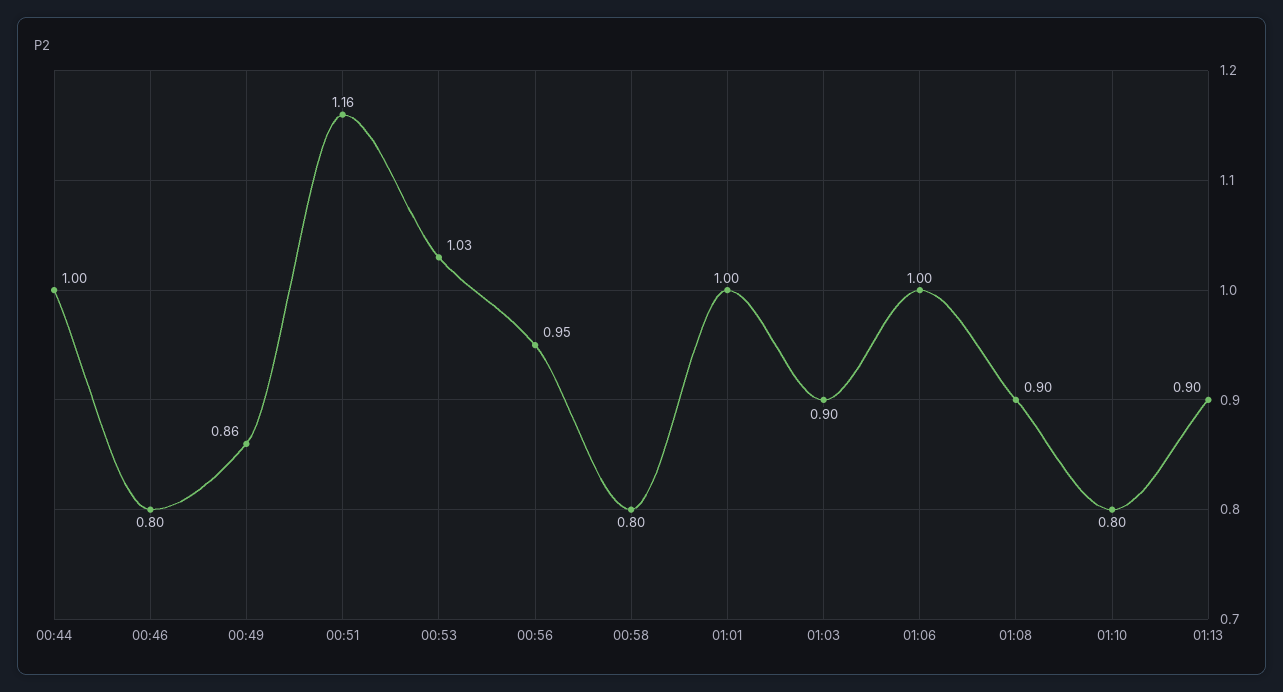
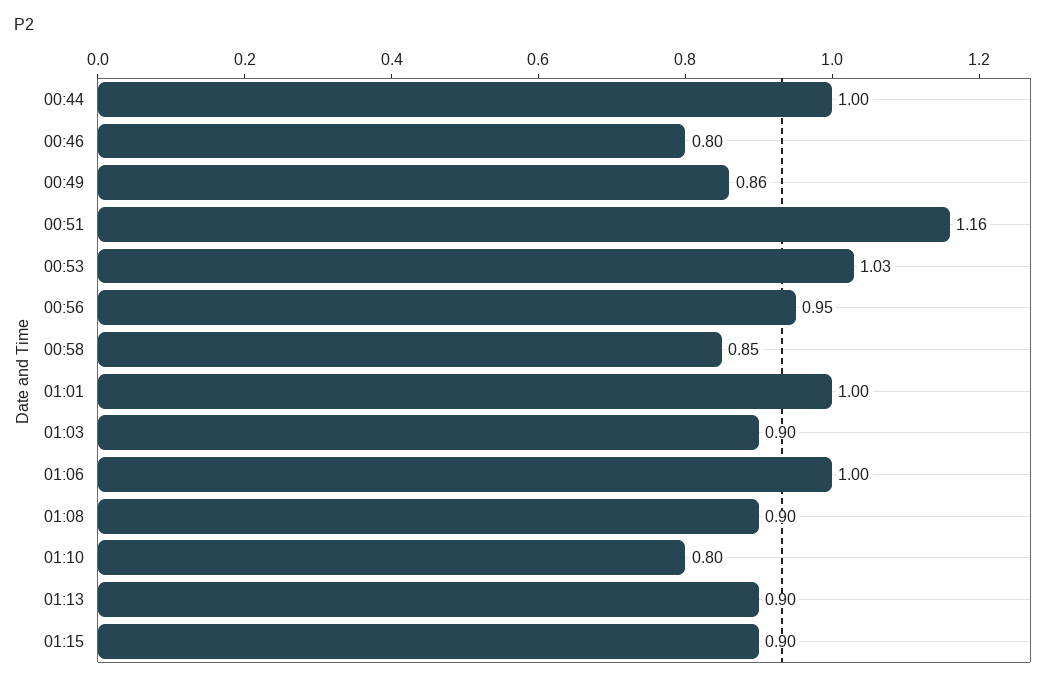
00:58: 0.8 -> 0.85
01:15: none -> 0.9

